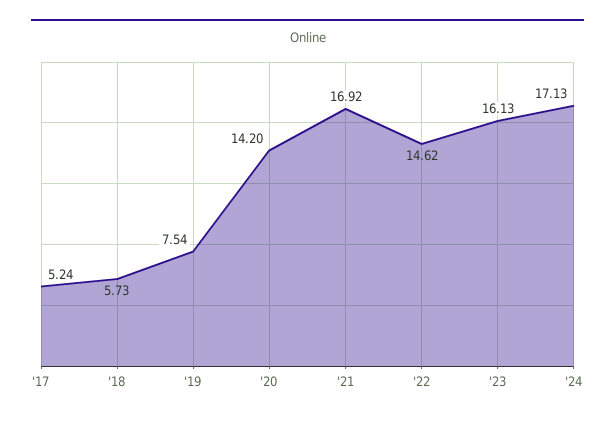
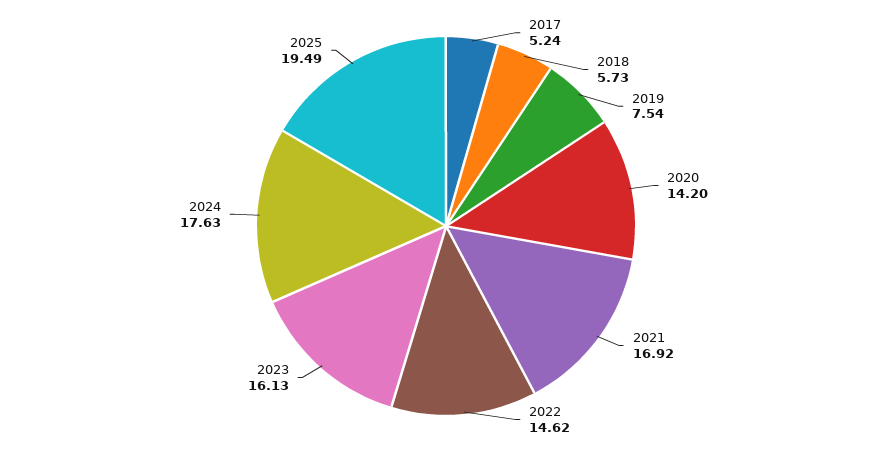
'24: 17.13 -> 17.63
2025: none -> 19.49

